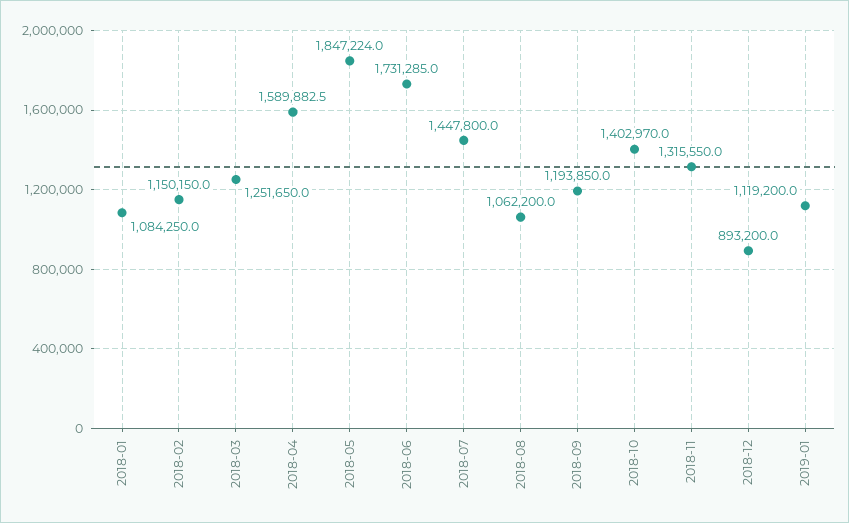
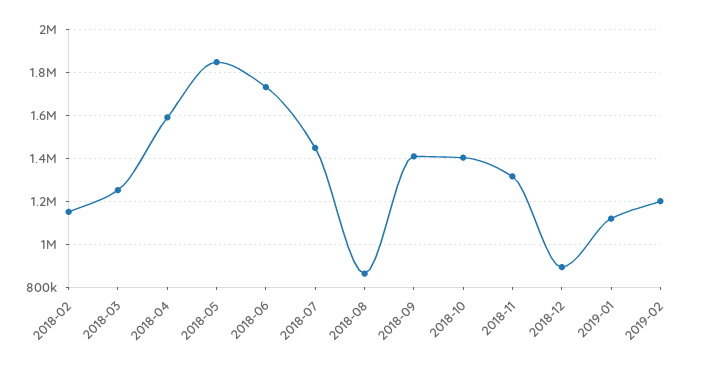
2018-01: 1084250 -> none
2018-08: 1062200 -> 850000
2018-09: 1193850 -> 1400000
2019-02: none -> 1200000

